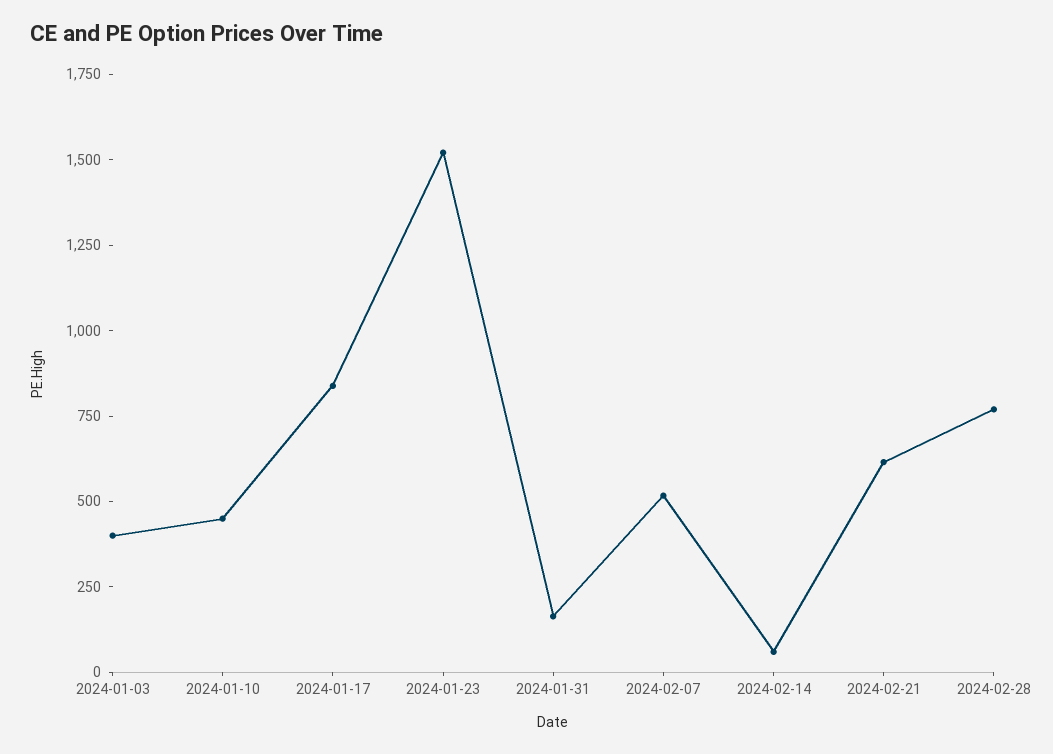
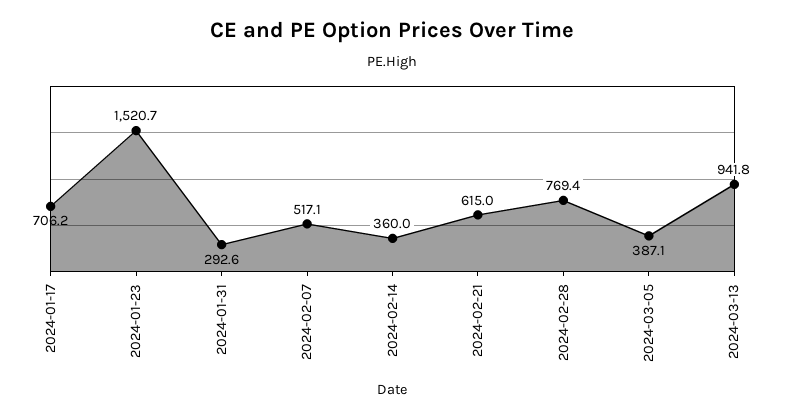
2024-01-03: 400 -> none
2024-01-10: 450 -> none
2024-01-17: 850 -> 706.2
2024-01-31: 150 -> 292.6
2024-02-14: 50 -> 360
2024-03-05: none -> 387.1
2024-03-13: none -> 941.8

